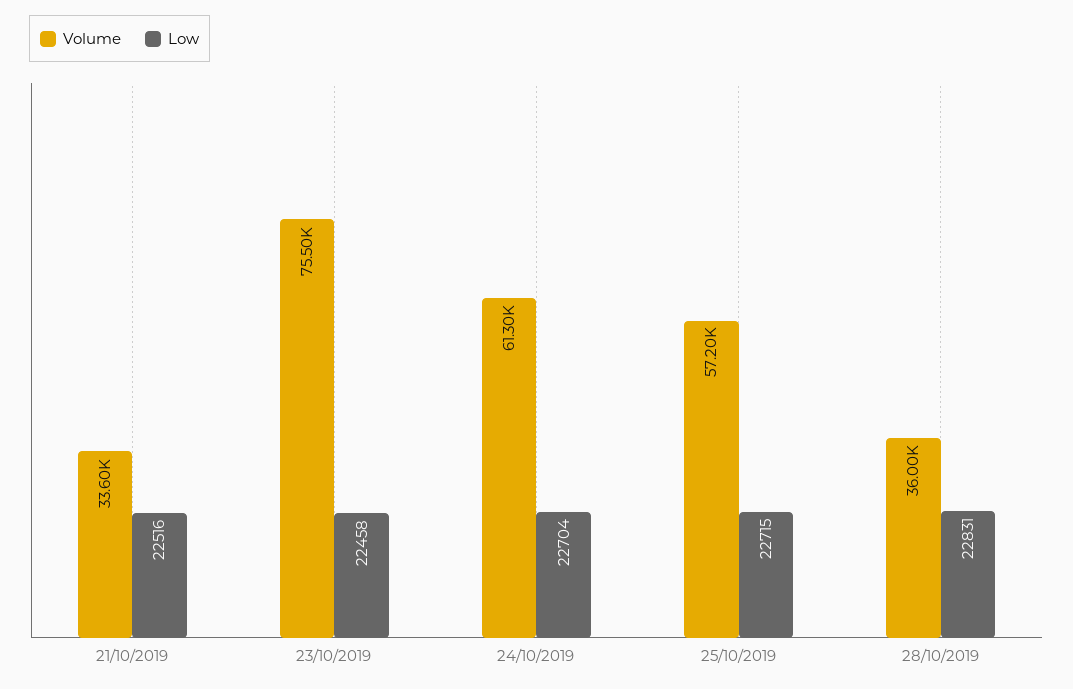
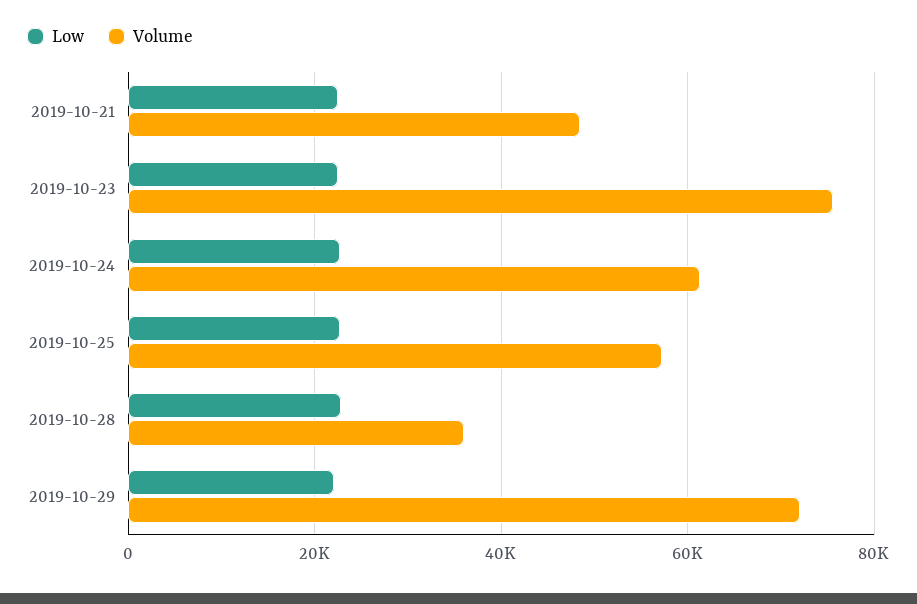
Volume, 21/10/2019: 33600 -> 48000
Low, 2019-10-29: none -> 22000
Volume, 2019-10-29: none -> 72000

